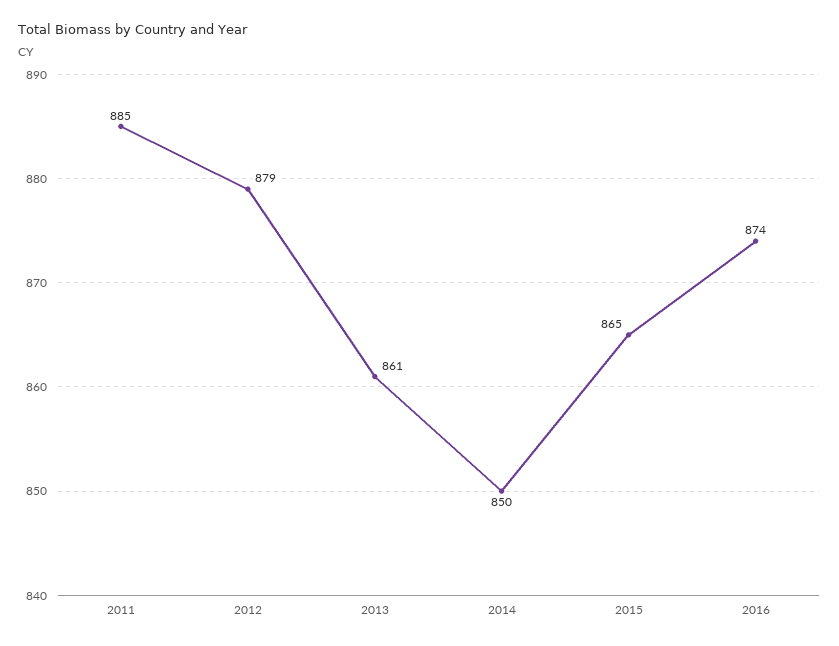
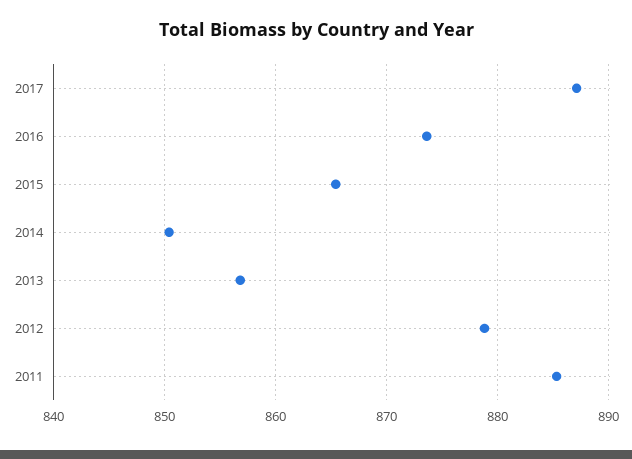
2013: 861 -> 857
2017: none -> 887

